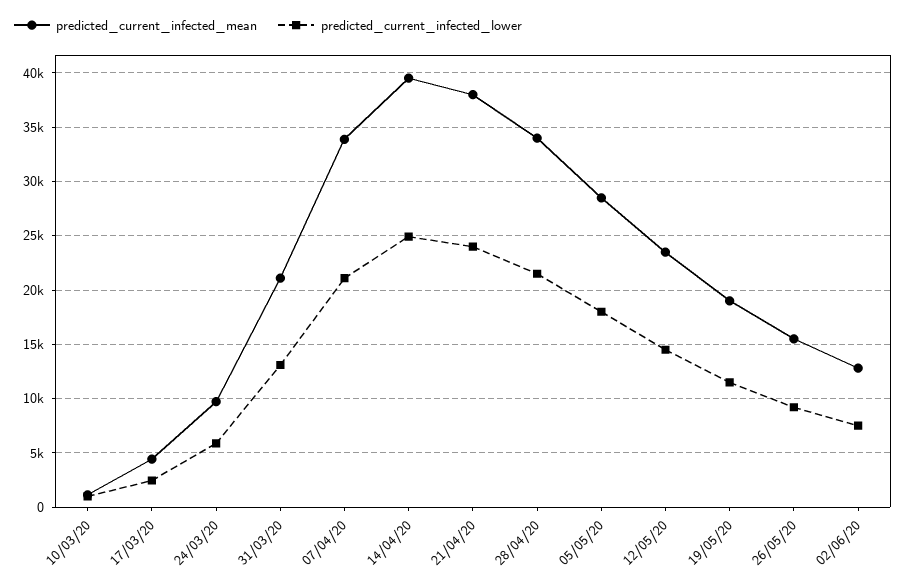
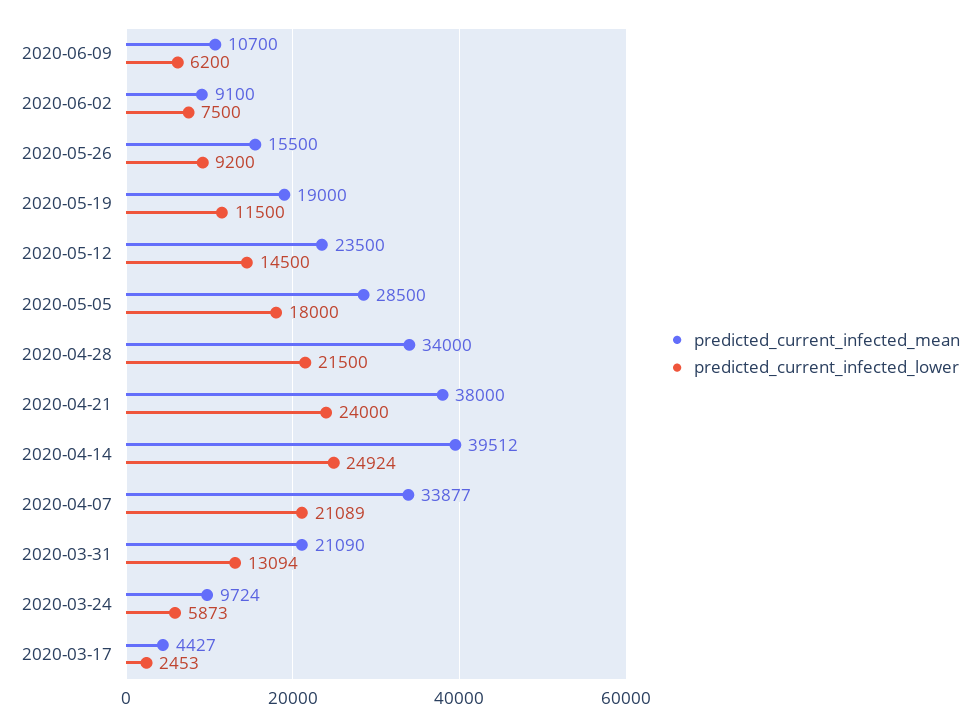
predicted_current_infected_mean, 10/03/20: 1000 -> none
predicted_current_infected_lower, 10/03/20: 1000 -> none
predicted_current_infected_mean, 02/06/20: 13000 -> 9100
predicted_current_infected_mean, 2020-06-09: none -> 10700
predicted_current_infected_lower, 2020-06-09: none -> 6200

